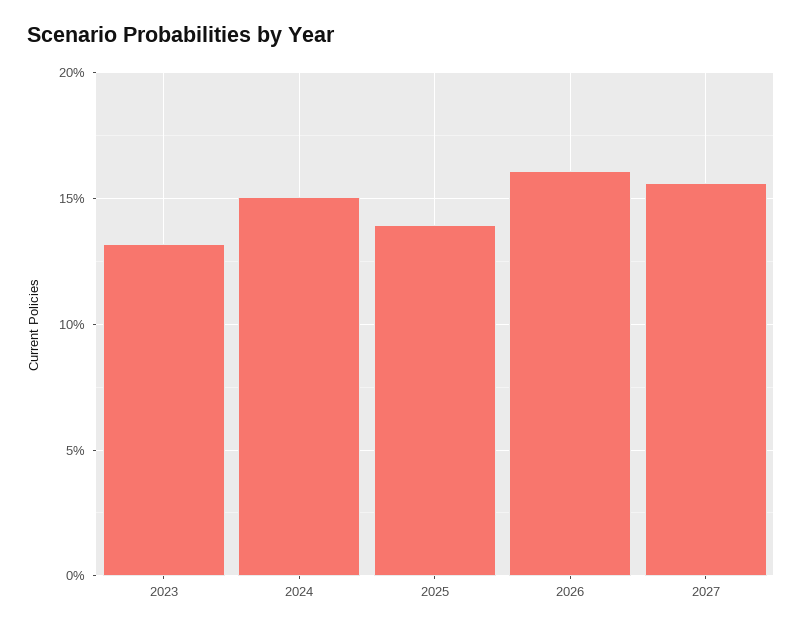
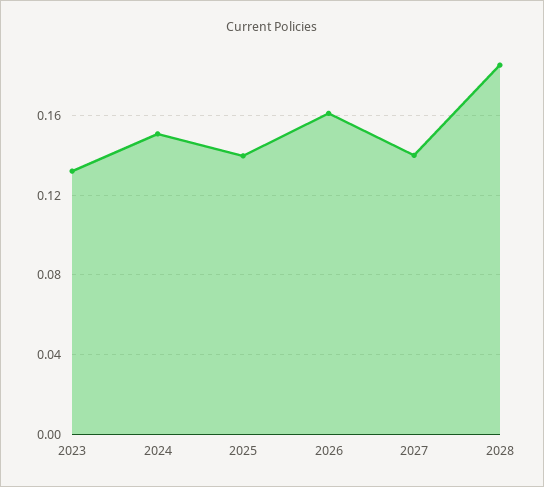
2027: 0.155 -> 0.14
2028: none -> 0.185

